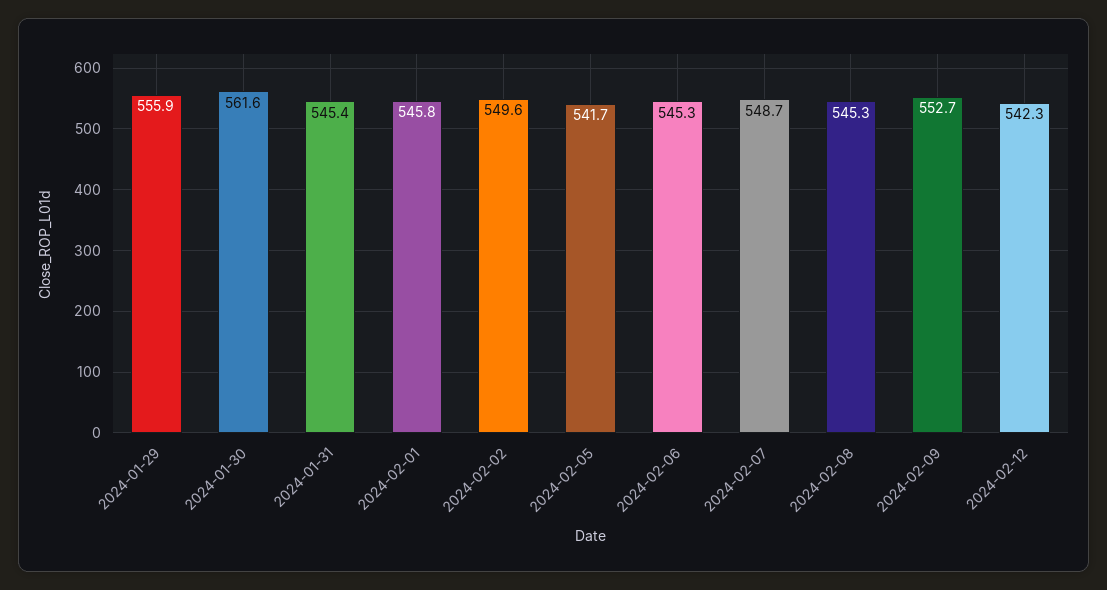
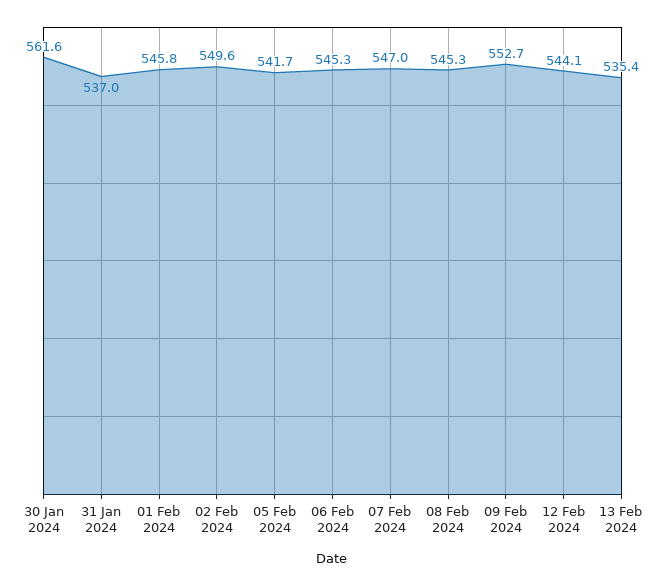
2024-01-29: 555.9 -> none
2024-01-31: 545.4 -> 537
2024-02-07: 548.7 -> 547
2024-02-12: 542.3 -> 544.1
13 Feb 2024: none -> 535.4

